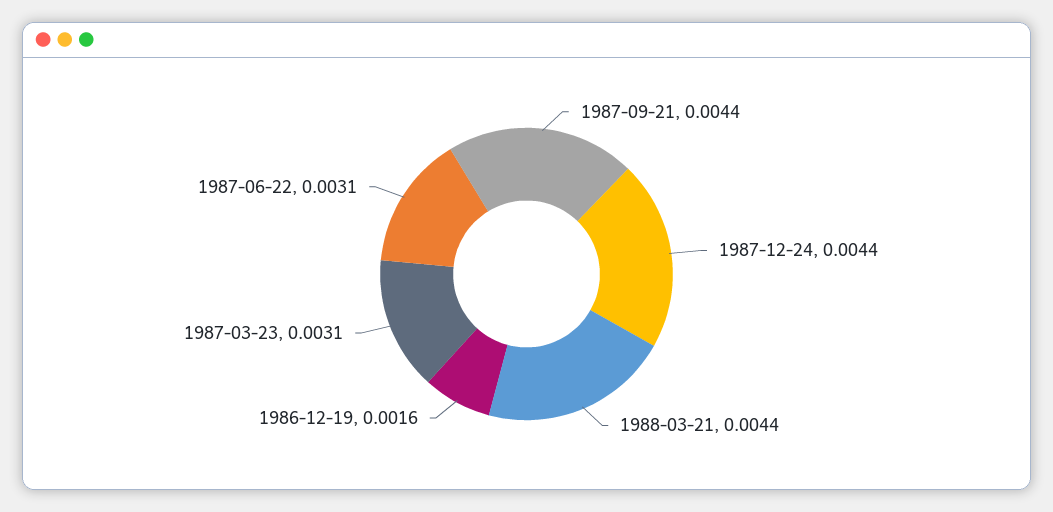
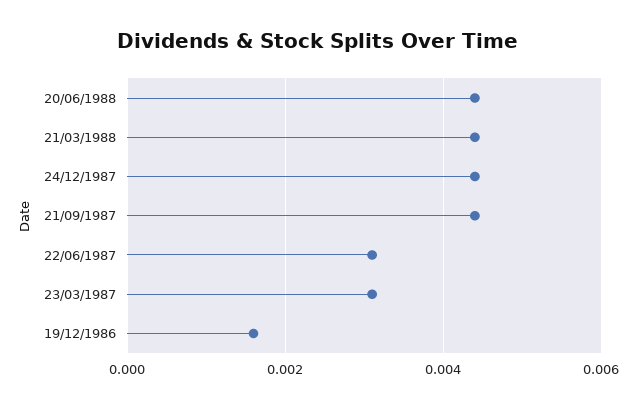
20/06/1988: none -> 0.0045

